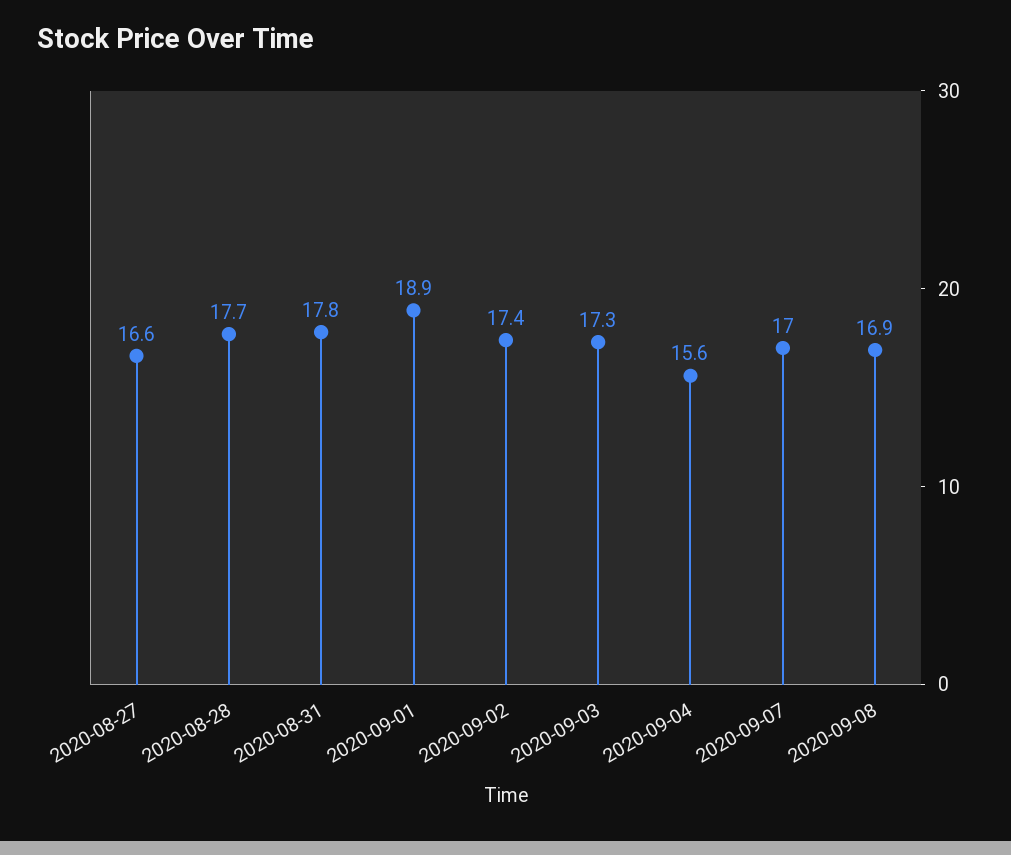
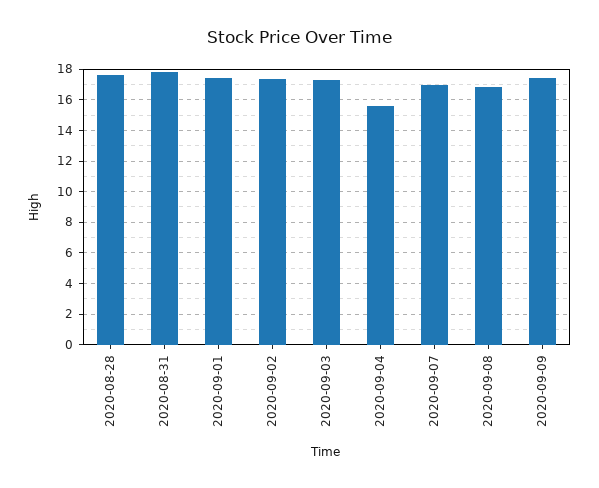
2020-08-27: 16.6 -> none
2020-09-01: 18.9 -> 17.5
2020-09-09: none -> 17.5

